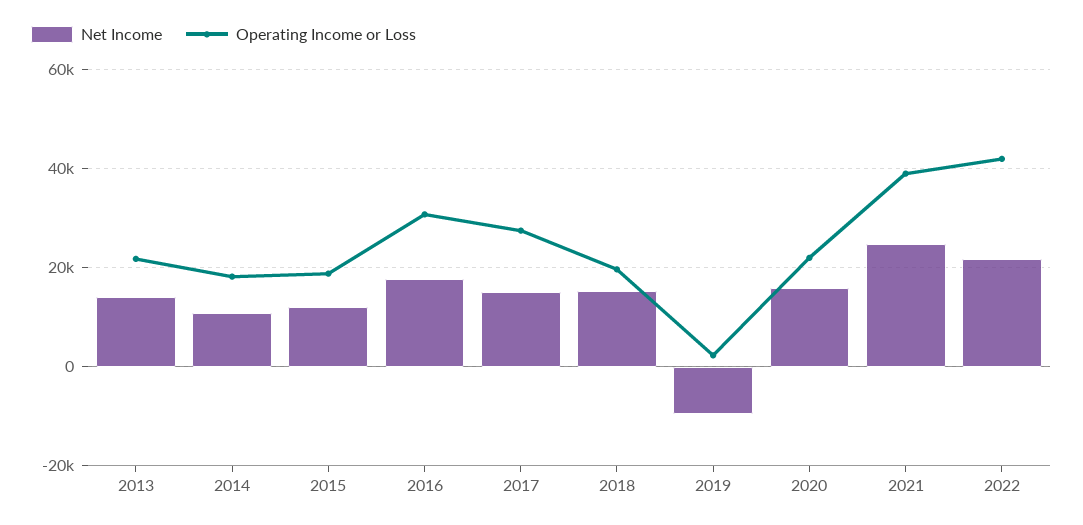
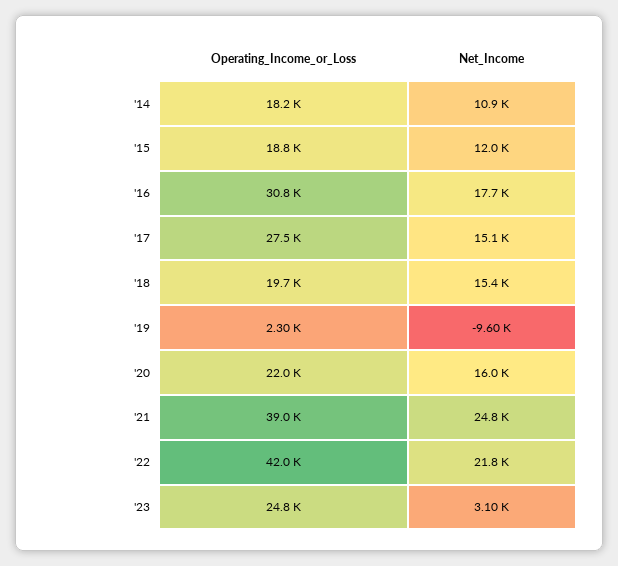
Net Income, 2013: 14000 -> none
Operating Income or Loss, 2013: 22000 -> none
Operating Income or Loss, '23: none -> 24800
Net Income, '23: none -> 3100

